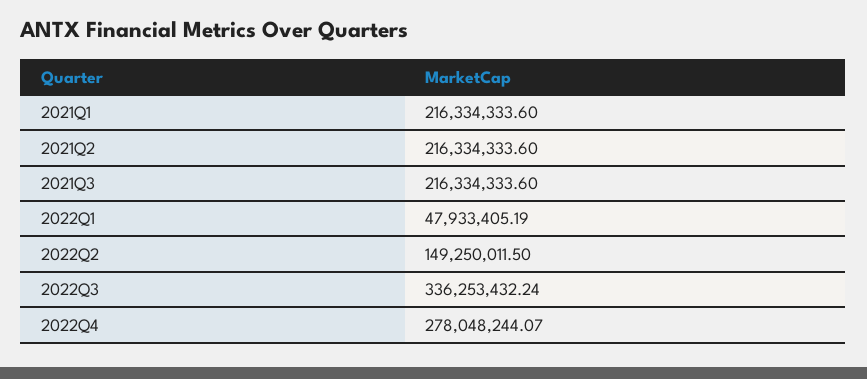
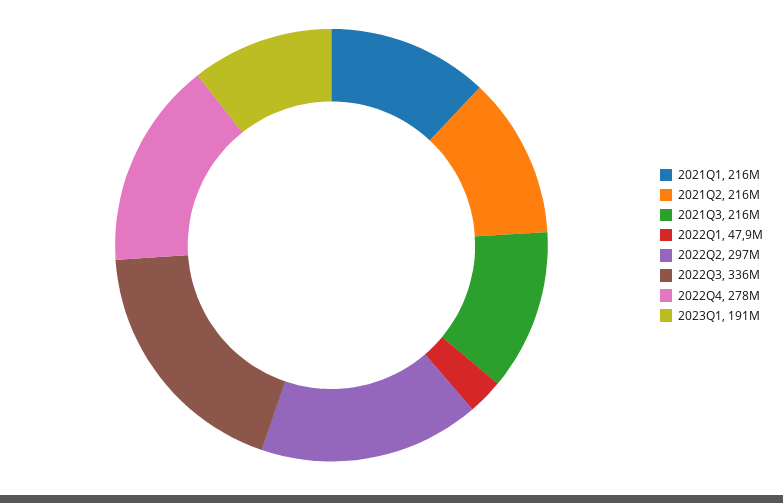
2022Q2: 149250011.5 -> 297000000
2023Q1: none -> 191000000

